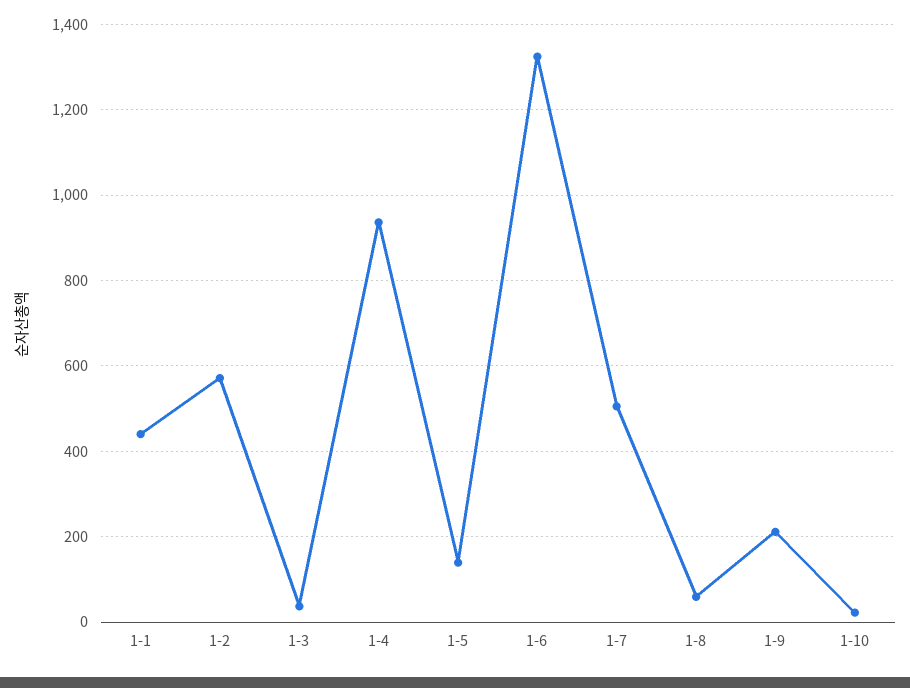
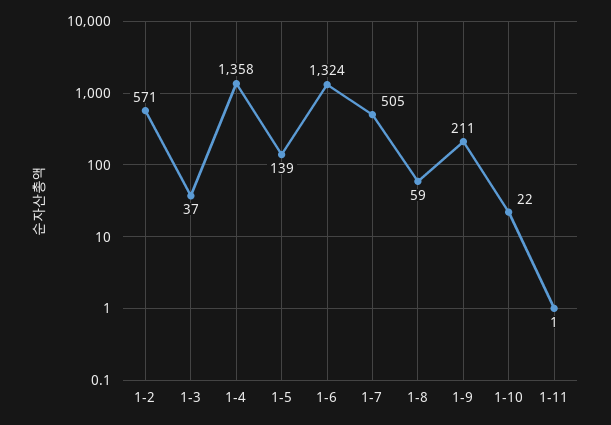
1-1: 440 -> none
1-4: 940 -> 1358
1-11: none -> 1

